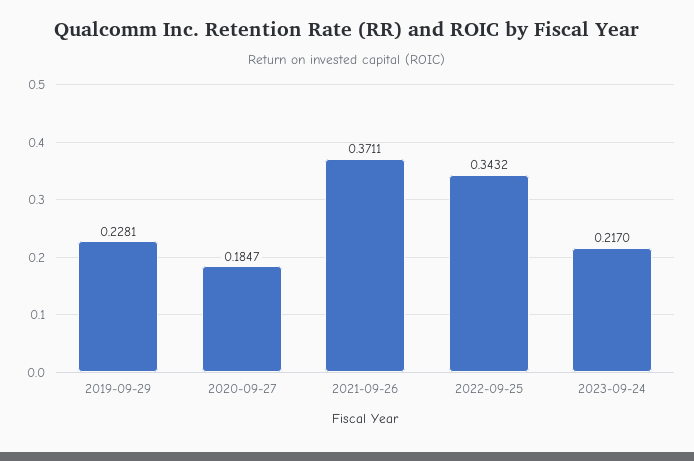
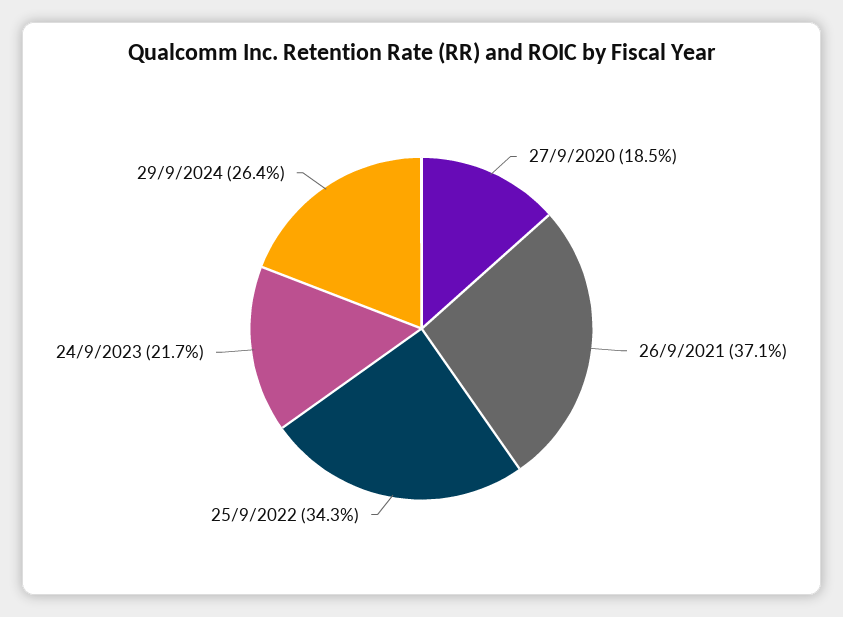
2019-09-29: 0.2281 -> none
29/9/2024: none -> 0.264

